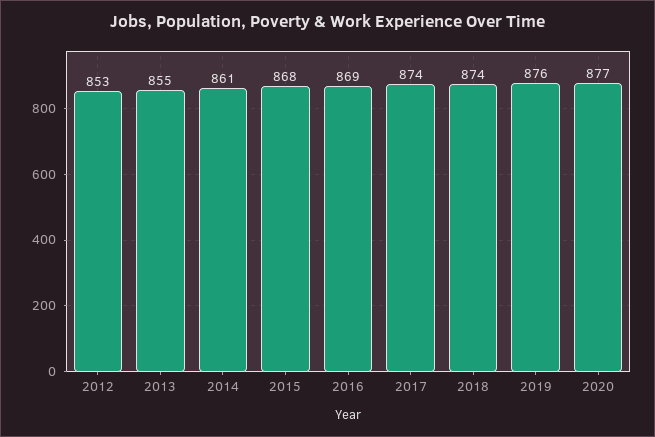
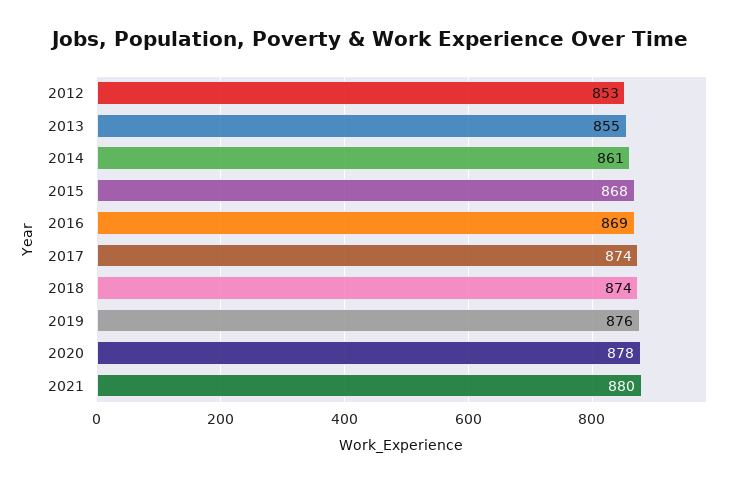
2020: 877 -> 878
2021: none -> 880

